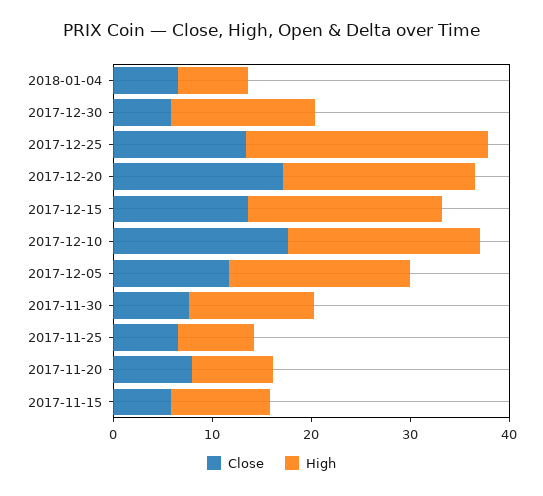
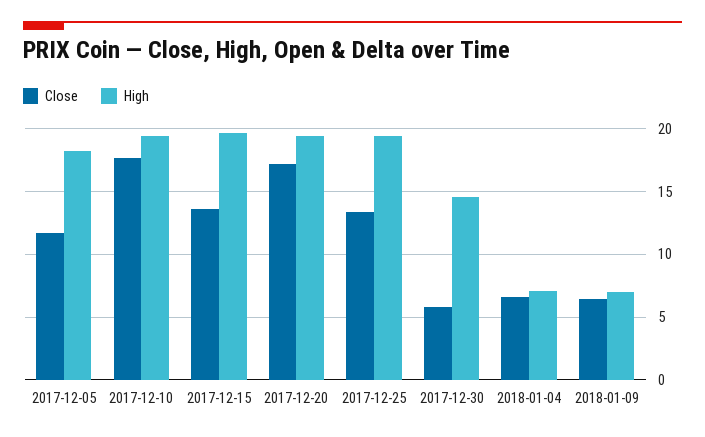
High, 2017-12-25: 24 -> 19.5
Close, 2017-11-30: 8 -> none
High, 2017-11-30: 12 -> none
Close, 2017-11-25: 6 -> none
High, 2017-11-25: 8 -> none
Close, 2017-11-20: 8 -> none
High, 2017-11-20: 8 -> none
Close, 2017-11-15: 6 -> none
High, 2017-11-15: 10 -> none
Close, 2018-01-09: none -> 6.5
High, 2018-01-09: none -> 7

